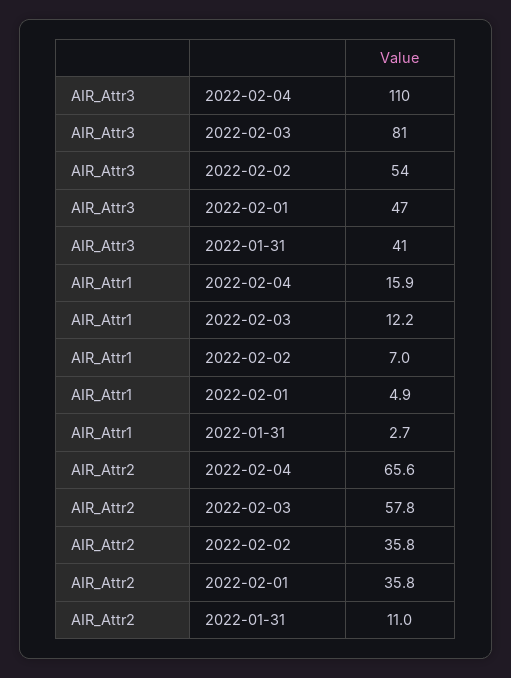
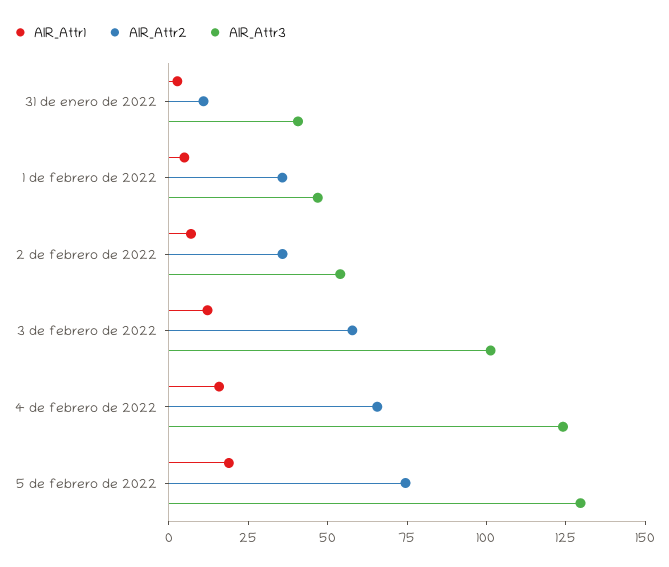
AIR_Attr3, 2022-02-04: 110 -> 125
AIR_Attr3, 2022-02-03: 81 -> 100
AIR_Attr1, 5 de febrero de 2022: none -> 20
AIR_Attr2, 5 de febrero de 2022: none -> 75
AIR_Attr3, 5 de febrero de 2022: none -> 130

